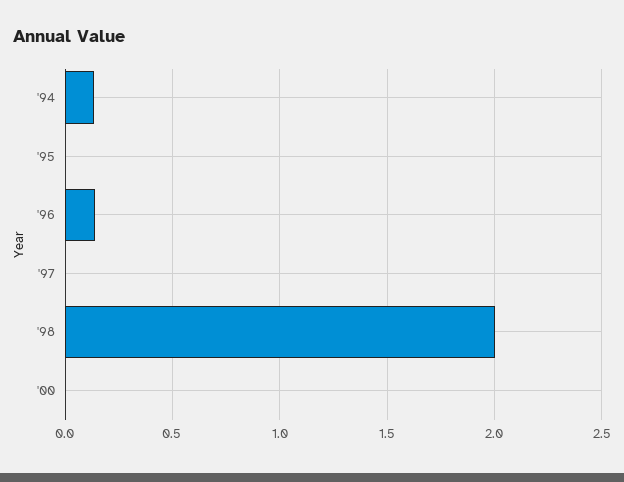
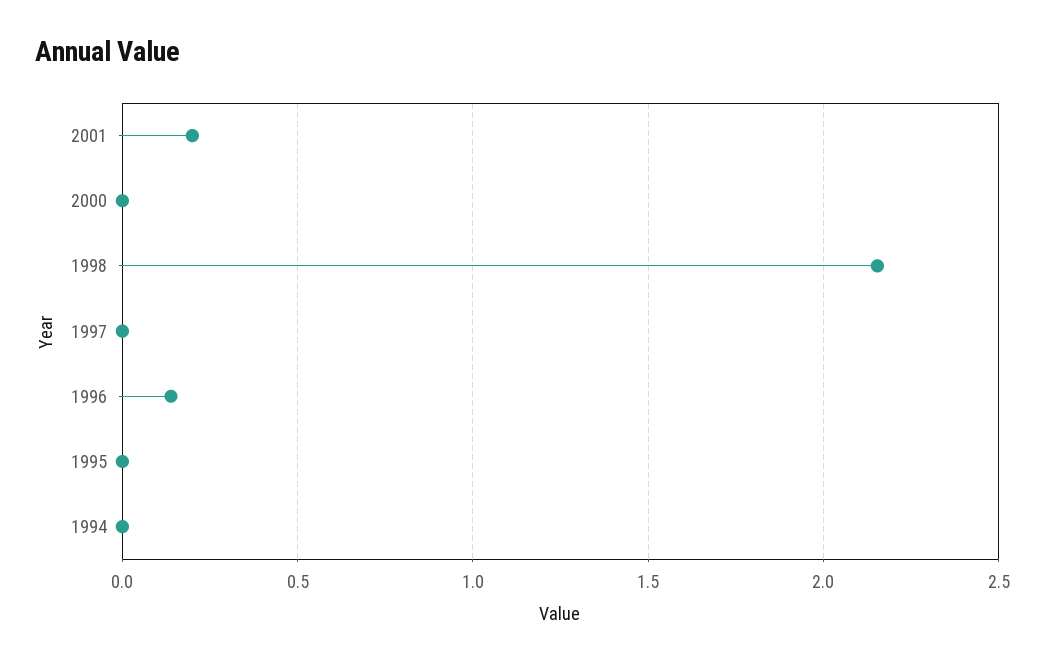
'94: 0.15 -> 0
'98: 2 -> 2.15
2001: none -> 0.2

